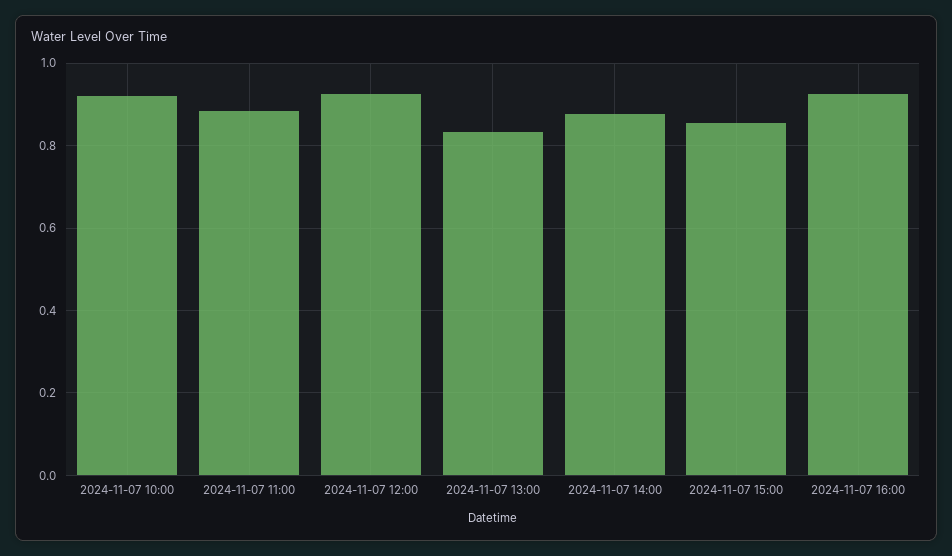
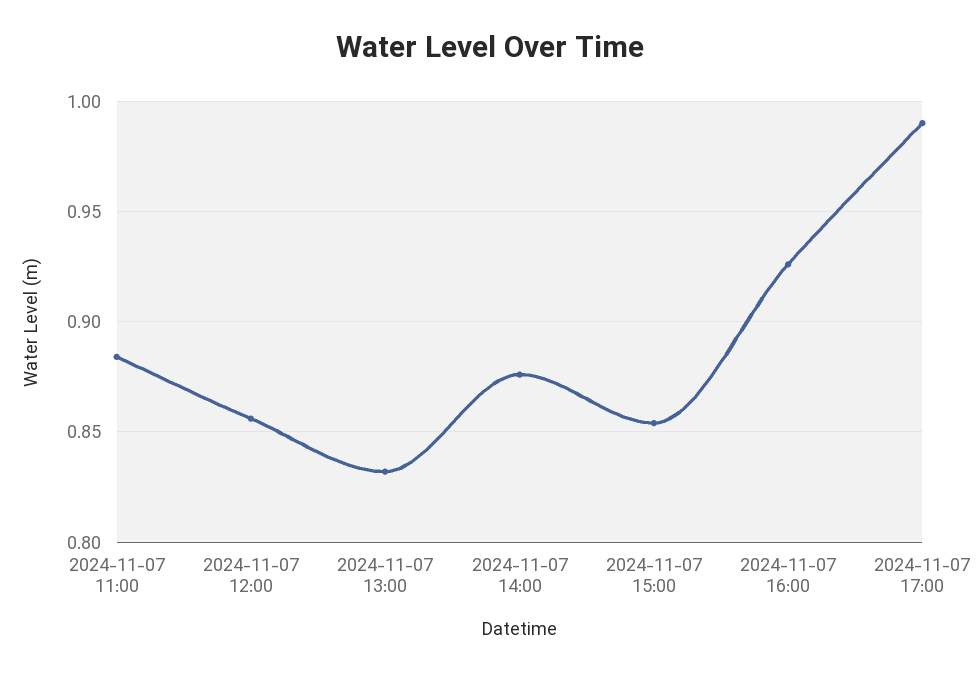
2024-11-07 10:00: 0.92 -> none
2024-11-07 12:00: 0.92 -> 0.855
2024-11-07 17:00: none -> 0.99

